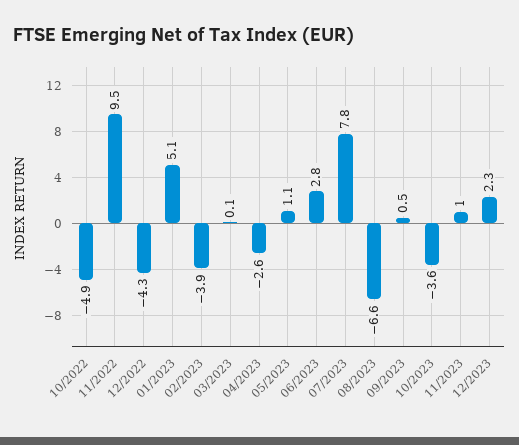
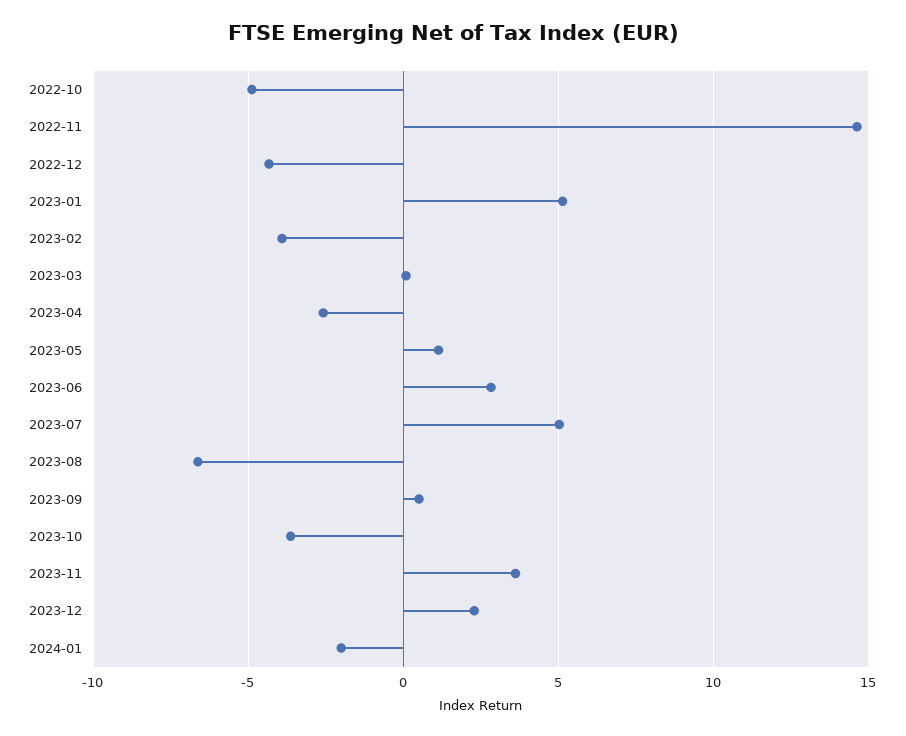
11/2022: 9.5 -> 14.5
07/2023: 7.8 -> 5
11/2023: 1 -> 3.5
2024-01: none -> -2

